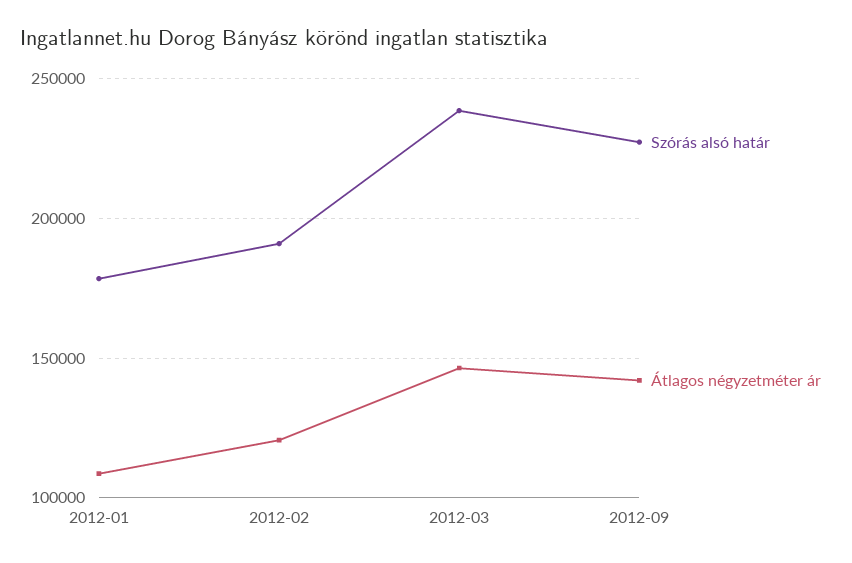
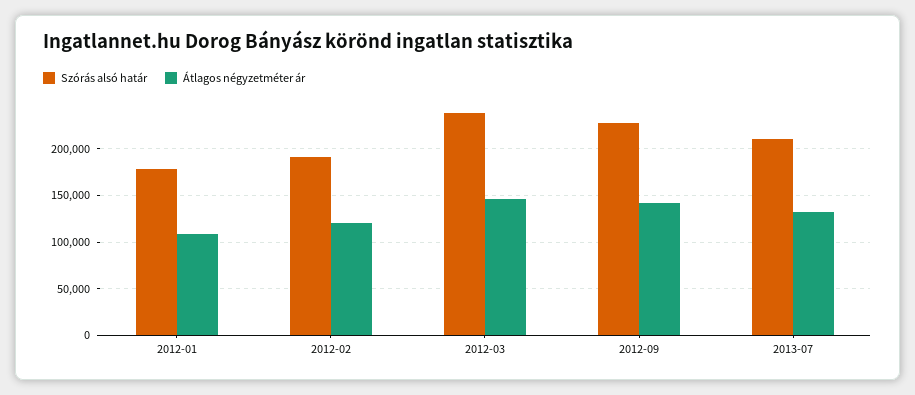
Szórás alsó határ, 2013-07: none -> 210000
Átlagos négyzetméter ár, 2013-07: none -> 130000

